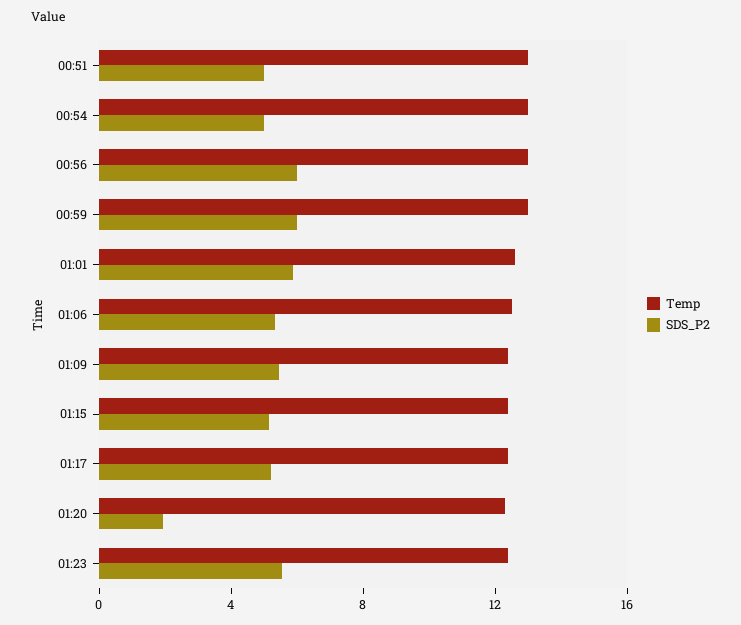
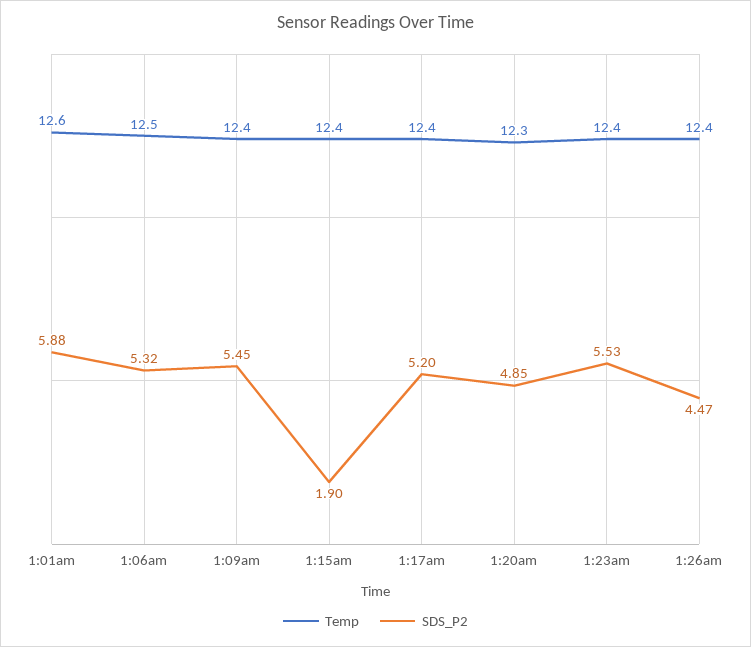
Temp, 00:51: 13 -> none
SDS_P2, 00:51: 5 -> none
Temp, 00:54: 13 -> none
SDS_P2, 00:54: 5 -> none
Temp, 00:56: 13 -> none
SDS_P2, 00:56: 6 -> none
Temp, 00:59: 13 -> none
SDS_P2, 00:59: 6 -> none
SDS_P2, 01:15: 5 -> 1.9
SDS_P2, 01:20: 2 -> 4.85
Temp, 1:26am: none -> 12.4
SDS_P2, 1:26am: none -> 4.47

